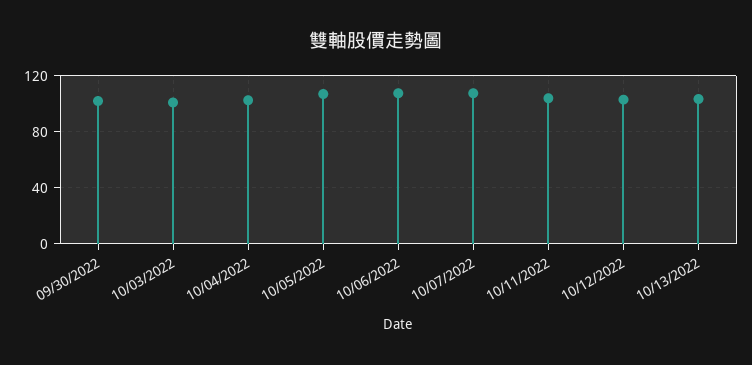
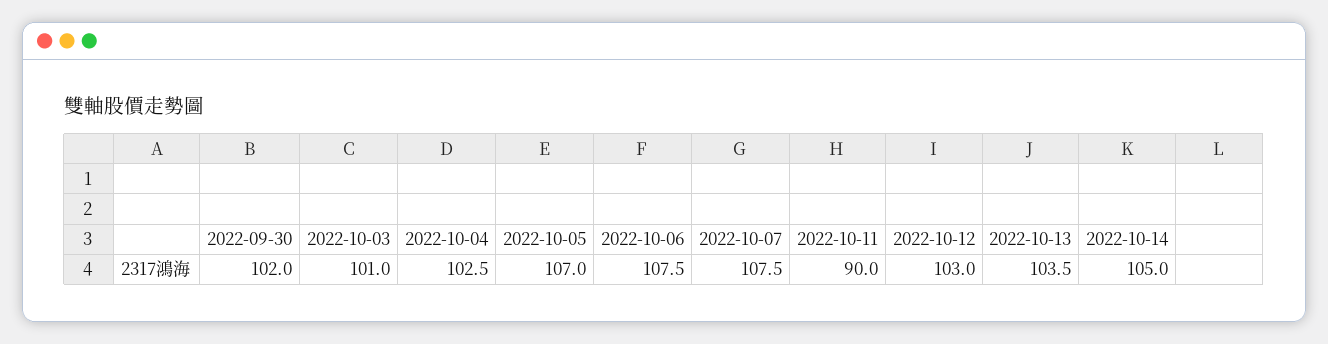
10/11/2022: 105 -> 90
2022-10-14: none -> 105

